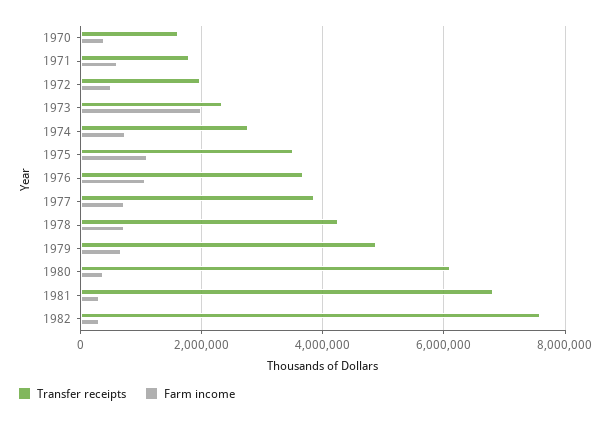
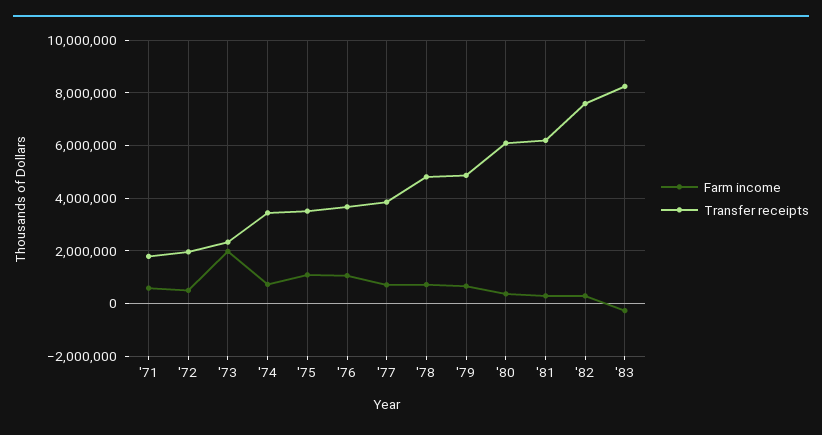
Transfer receipts, 1970: 1600000 -> none
Farm income, 1970: 400000 -> none
Transfer receipts, 1974: 2800000 -> 3500000
Transfer receipts, 1978: 4200000 -> 4750000
Transfer receipts, 1981: 6800000 -> 6250000
Farm income, '83: none -> -250000
Transfer receipts, '83: none -> 8250000

